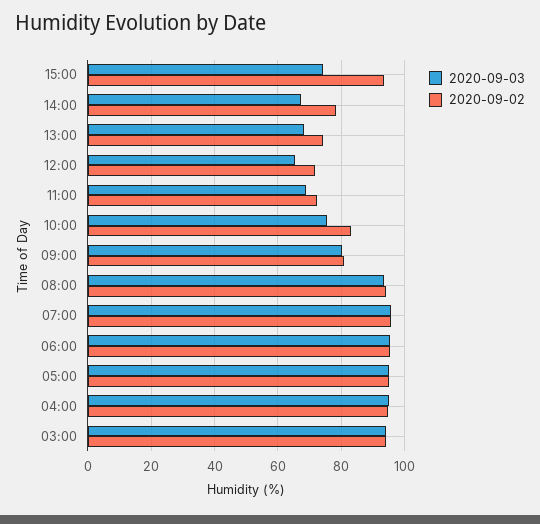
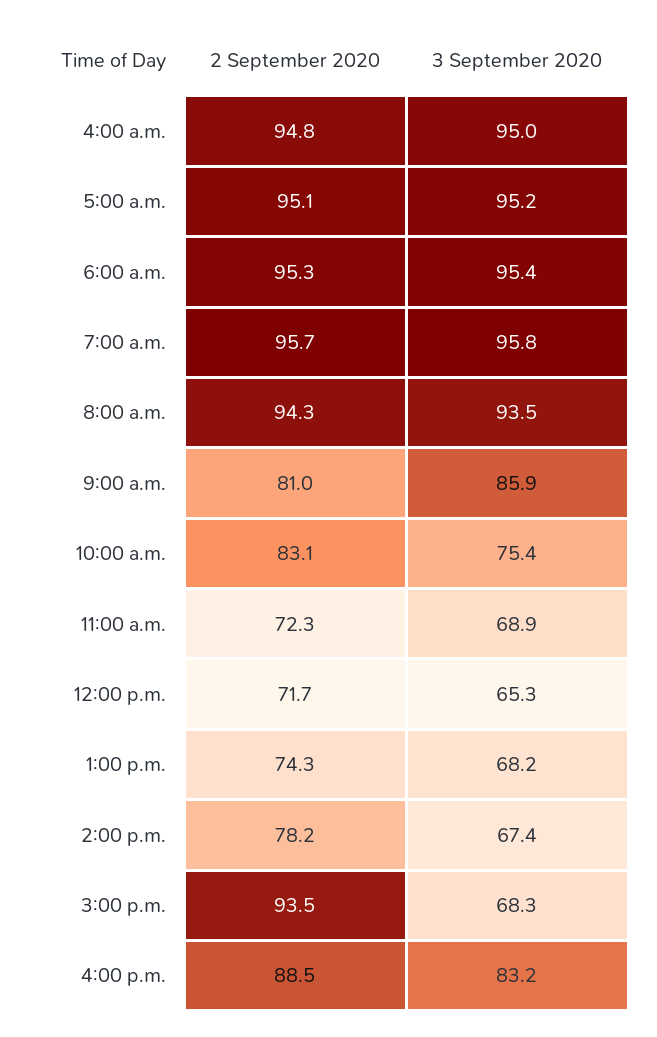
2020-09-03, 15:00: 74 -> 68.3
2020-09-03, 09:00: 80 -> 85.9
2020-09-03, 03:00: 94 -> none
2020-09-02, 03:00: 94 -> none
2020-09-02, 4:00 p.m.: none -> 88.5
2020-09-03, 4:00 p.m.: none -> 83.2

